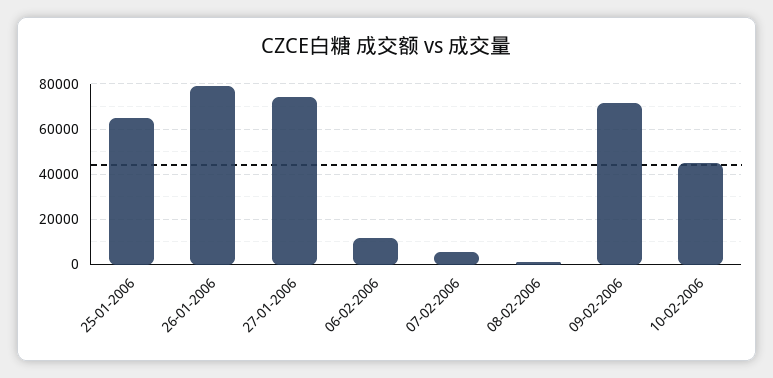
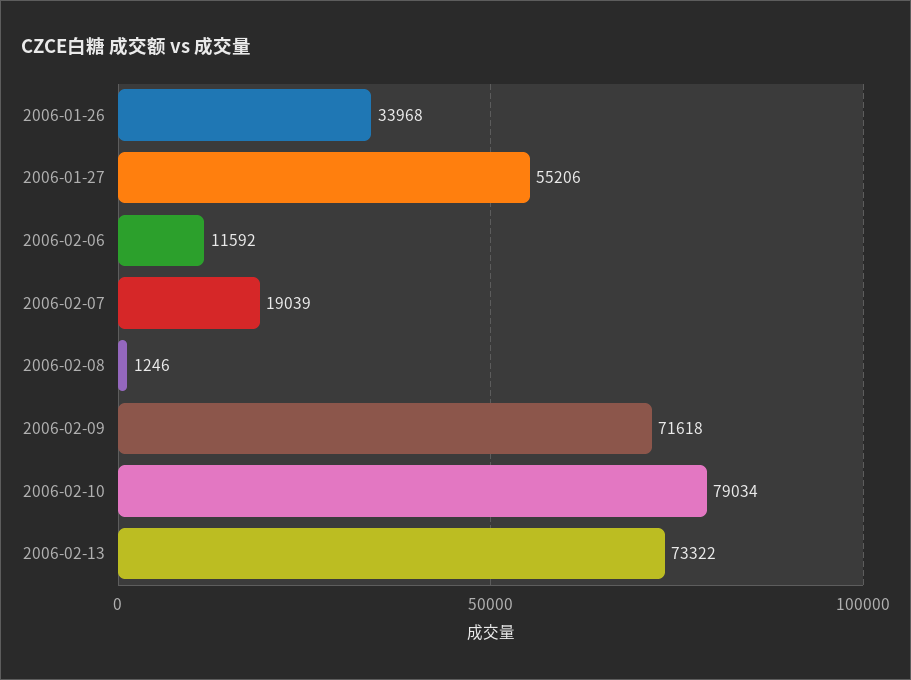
25-01-2006: 65000 -> none
26-01-2006: 80000 -> 33968
27-01-2006: 75000 -> 55206
07-02-2006: 5000 -> 19039
10-02-2006: 45000 -> 79034
2006-02-13: none -> 73322

